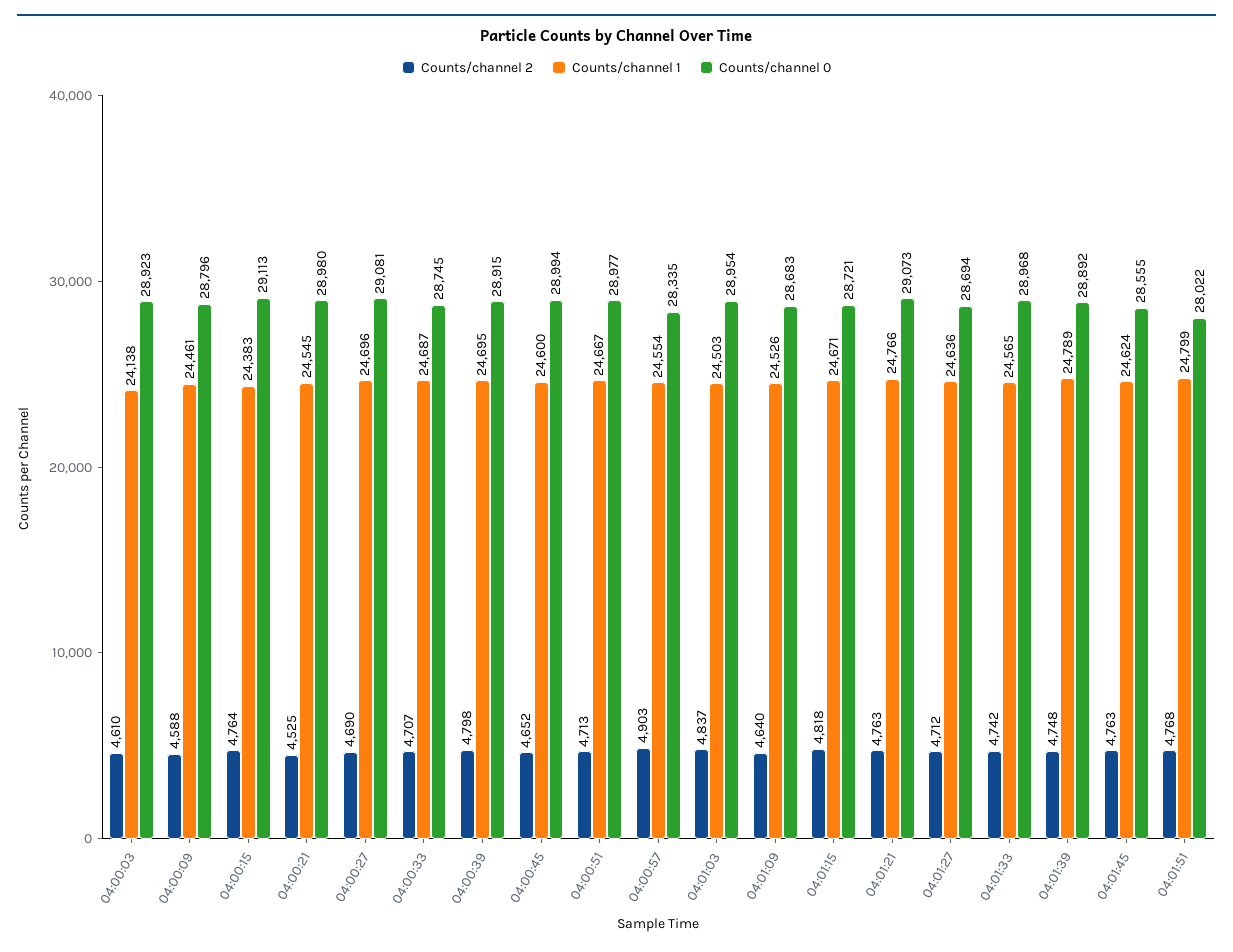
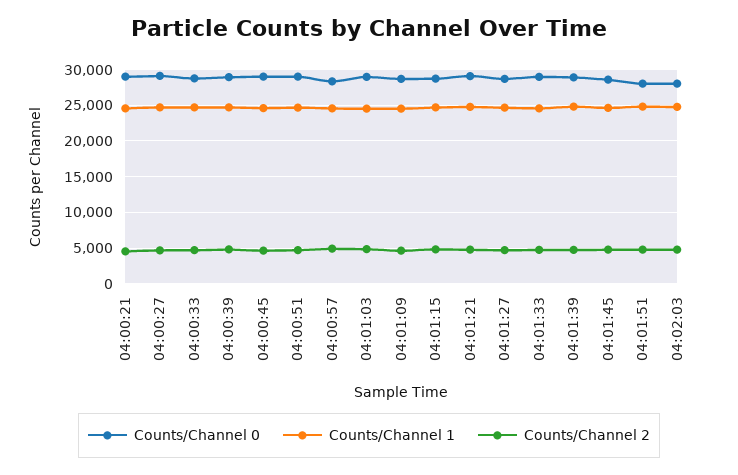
Counts/channel 2, 04:00:03: 4610 -> none
Counts/channel 1, 04:00:03: 24138 -> none
Counts/channel 0, 04:00:03: 28923 -> none
Counts/channel 2, 04:00:09: 4588 -> none
Counts/channel 1, 04:00:09: 24461 -> none
Counts/channel 0, 04:00:09: 28796 -> none
Counts/channel 2, 04:00:15: 4764 -> none
Counts/channel 1, 04:00:15: 24383 -> none
Counts/channel 0, 04:00:15: 29113 -> none
Counts/channel 0, 04:02:03: none -> 28000
Counts/channel 1, 04:02:03: none -> 25000
Counts/channel 2, 04:02:03: none -> 5000

